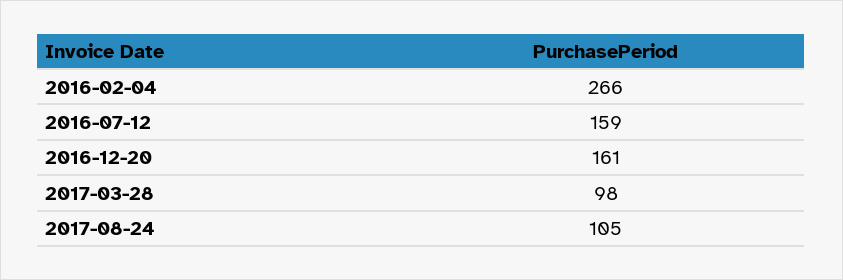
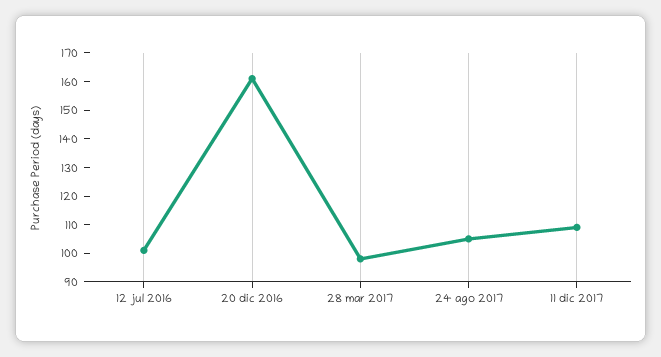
2016-02-04: 266 -> none
2016-07-12: 159 -> 100
11 dic 2017: none -> 110

